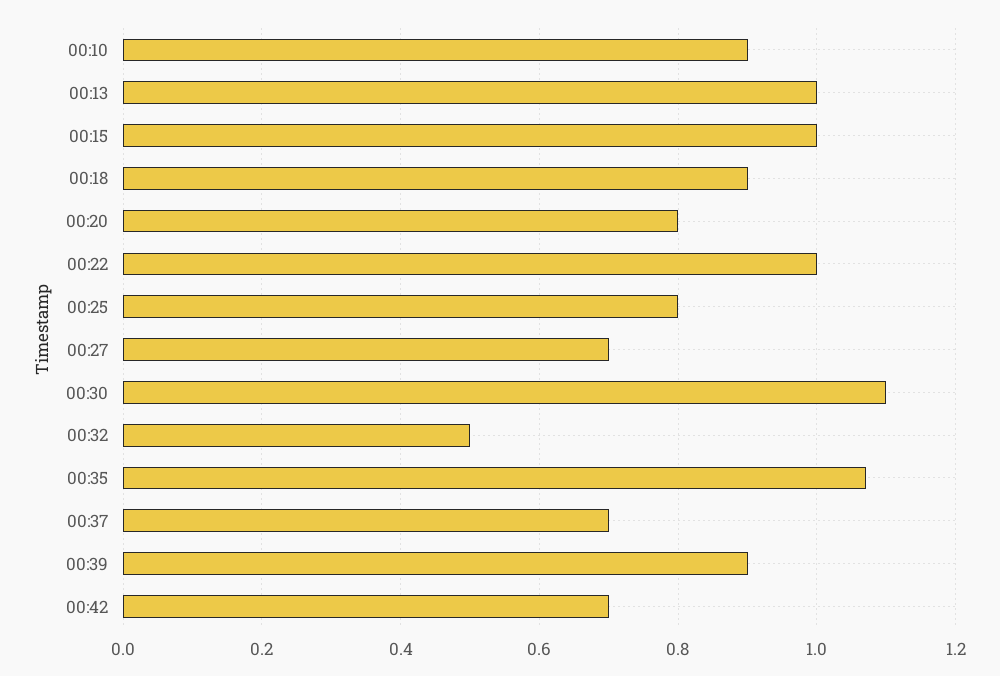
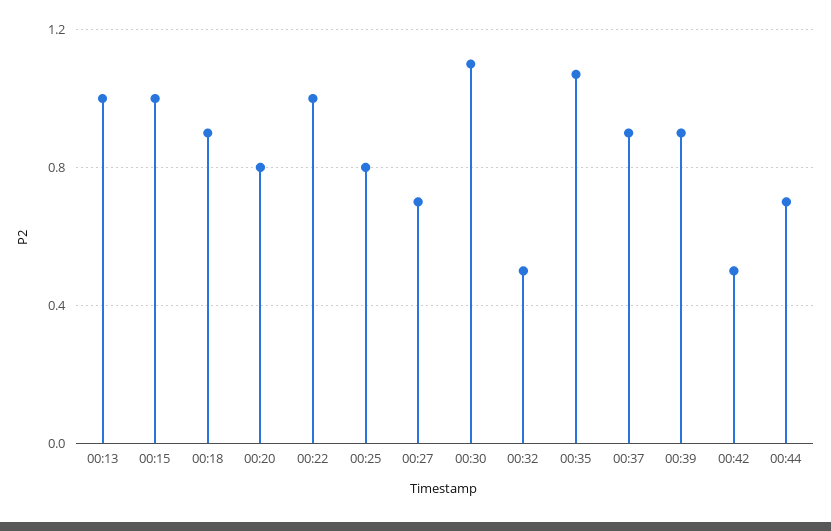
00:10: 0.9 -> none
00:37: 0.7 -> 0.9
00:42: 0.7 -> 0.5
00:44: none -> 0.7

